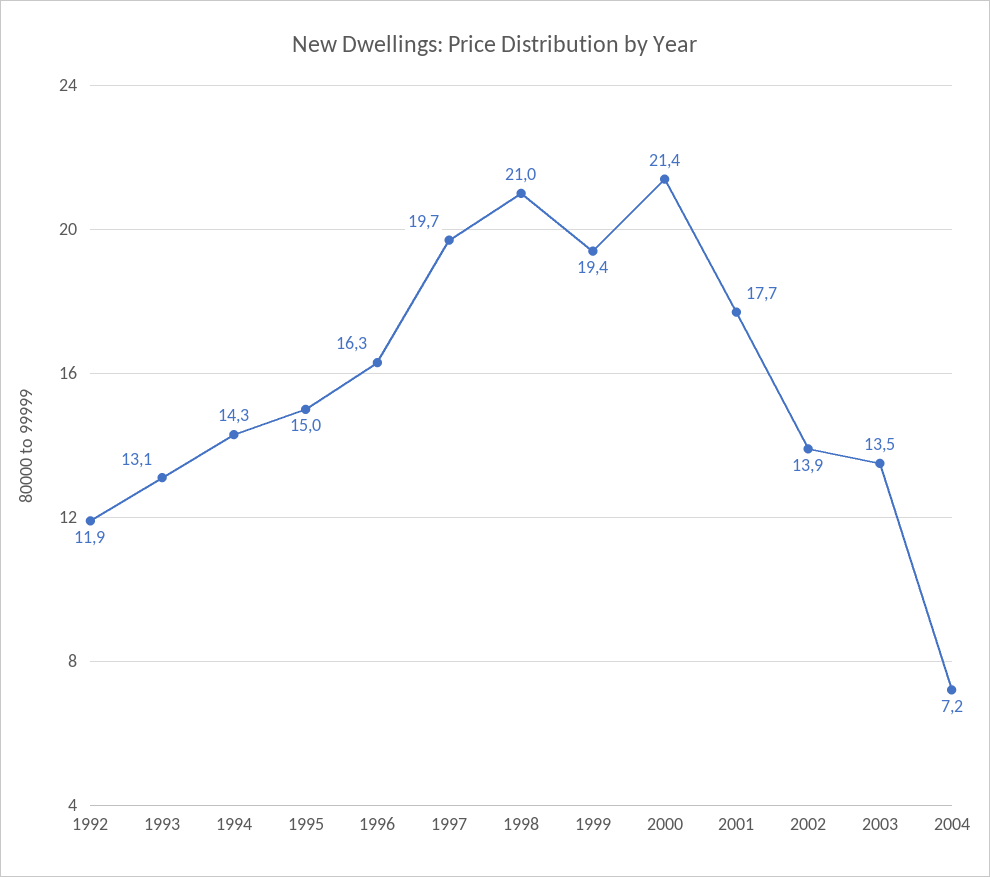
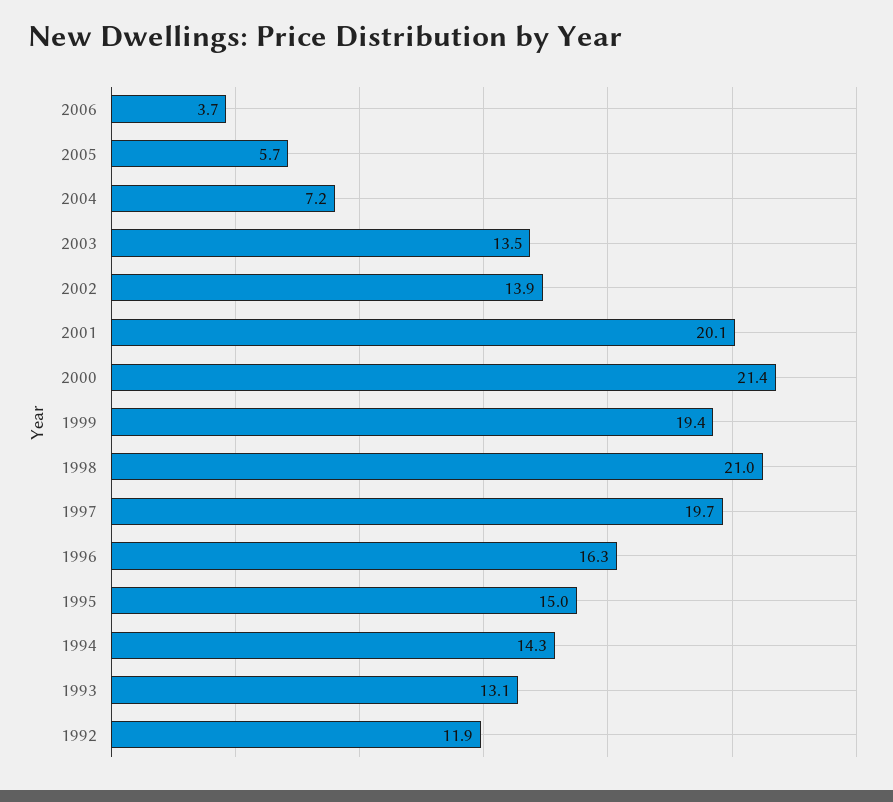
2001: 17.7 -> 20.1
2006: none -> 3.7
2005: none -> 5.7

